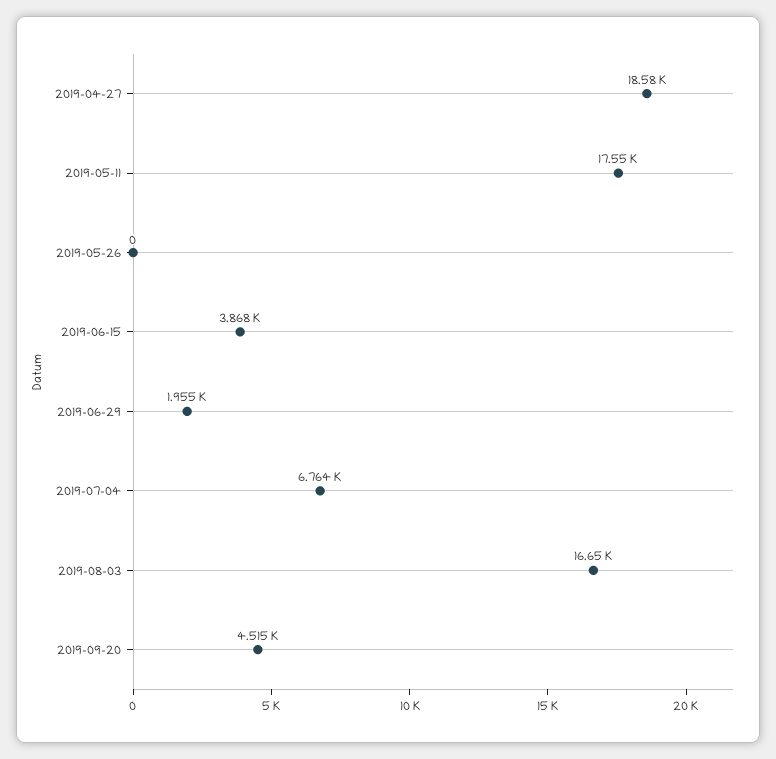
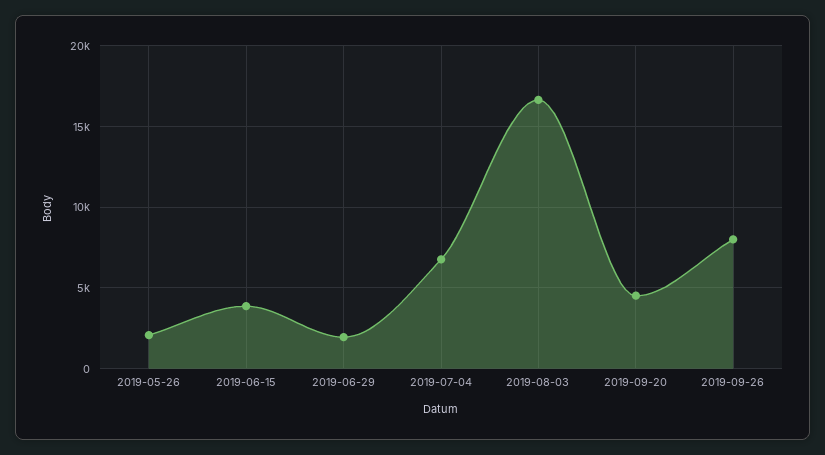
2019-04-27: 18580 -> none
2019-05-11: 17550 -> none
2019-05-26: 0 -> 2000
2019-09-26: none -> 8000

